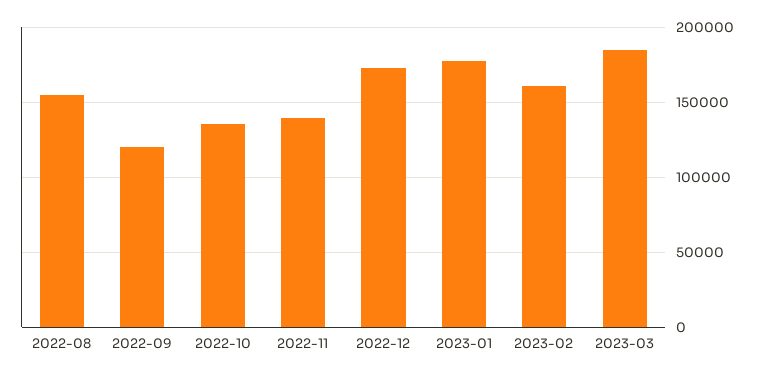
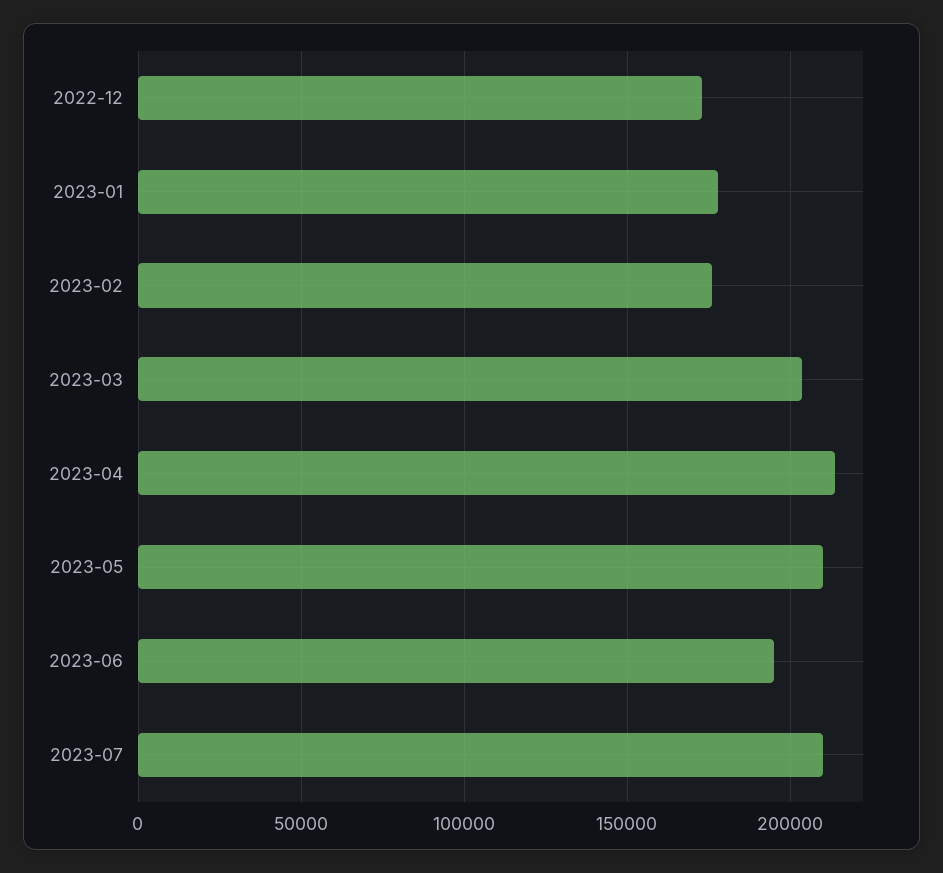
2022-08: 155000 -> none
2022-09: 120000 -> none
2022-10: 135000 -> none
2022-11: 140000 -> none
2023-02: 160000 -> 175000
2023-03: 185000 -> 205000
2023-04: none -> 215000
2023-05: none -> 210000
2023-06: none -> 195000
2023-07: none -> 210000

